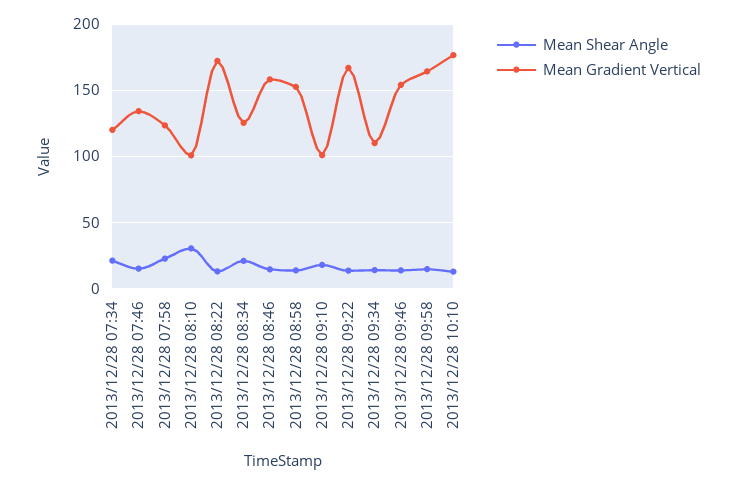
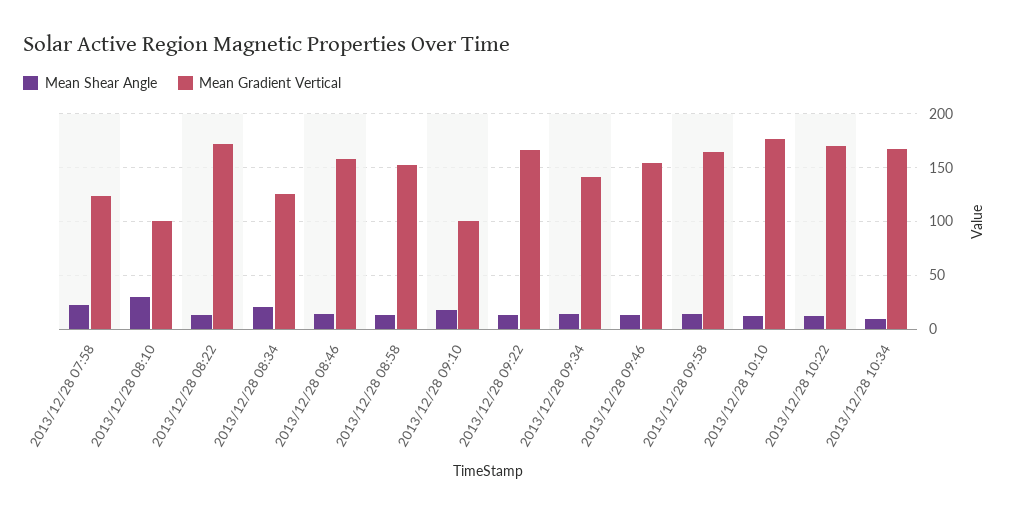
Mean Shear Angle, 2013/12/28 07:34: 20 -> none
Mean Gradient Vertical, 2013/12/28 07:34: 120 -> none
Mean Shear Angle, 2013/12/28 07:46: 15 -> none
Mean Gradient Vertical, 2013/12/28 07:46: 135 -> none
Mean Gradient Vertical, 2013/12/28 09:34: 110 -> 140
Mean Shear Angle, 2013/12/28 10:22: none -> 10
Mean Gradient Vertical, 2013/12/28 10:22: none -> 170
Mean Shear Angle, 2013/12/28 10:34: none -> 10
Mean Gradient Vertical, 2013/12/28 10:34: none -> 170

